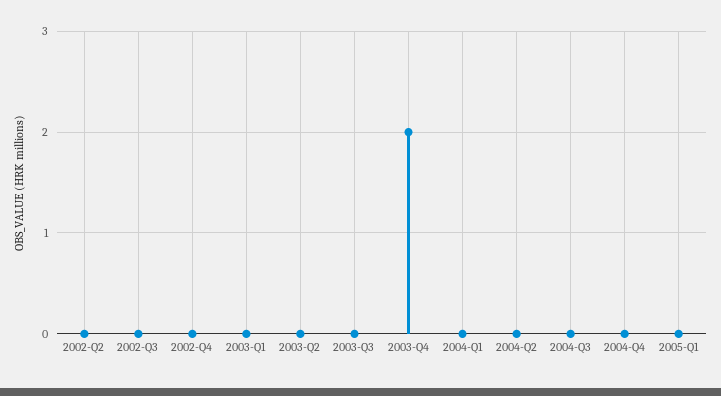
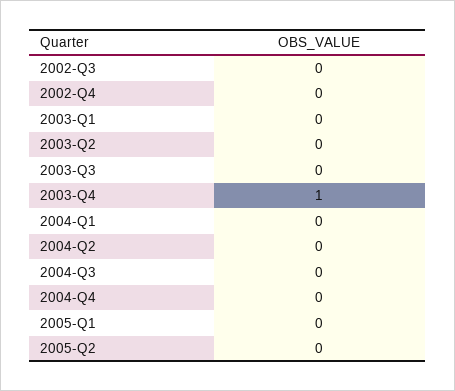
2002-Q2: 0 -> none
2003-Q4: 2 -> 1
2005-Q2: none -> 0

